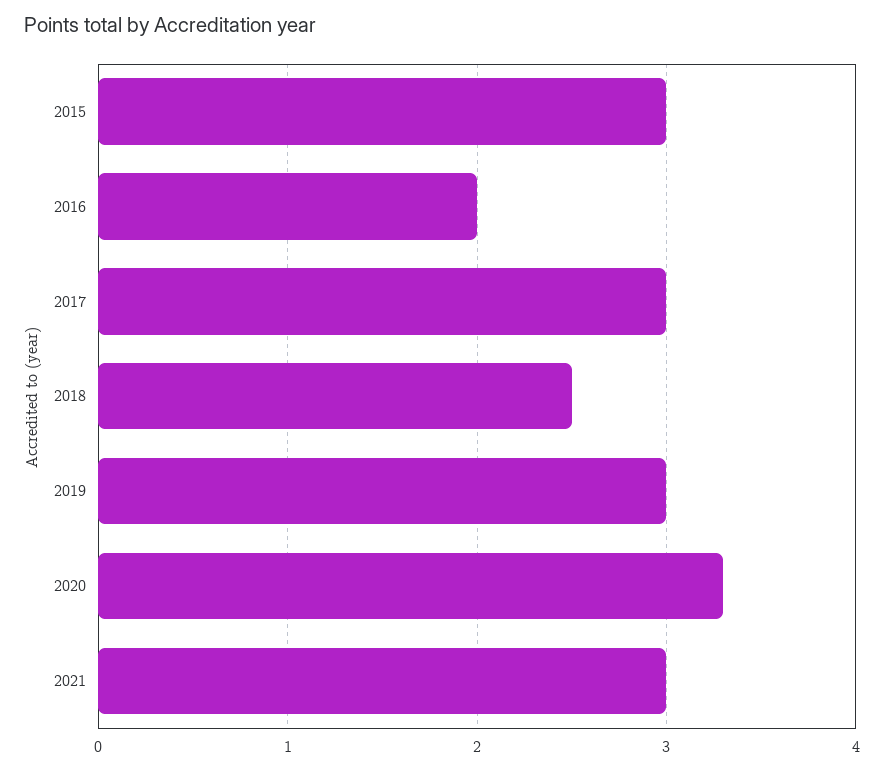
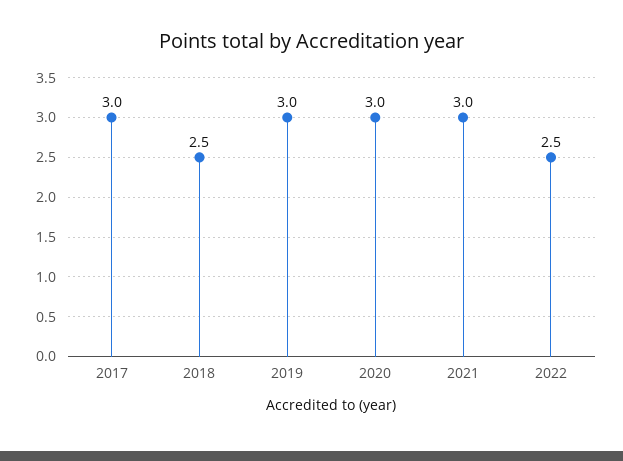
2015: 3 -> none
2016: 2 -> none
2020: 3.3 -> 3
2022: none -> 2.5

